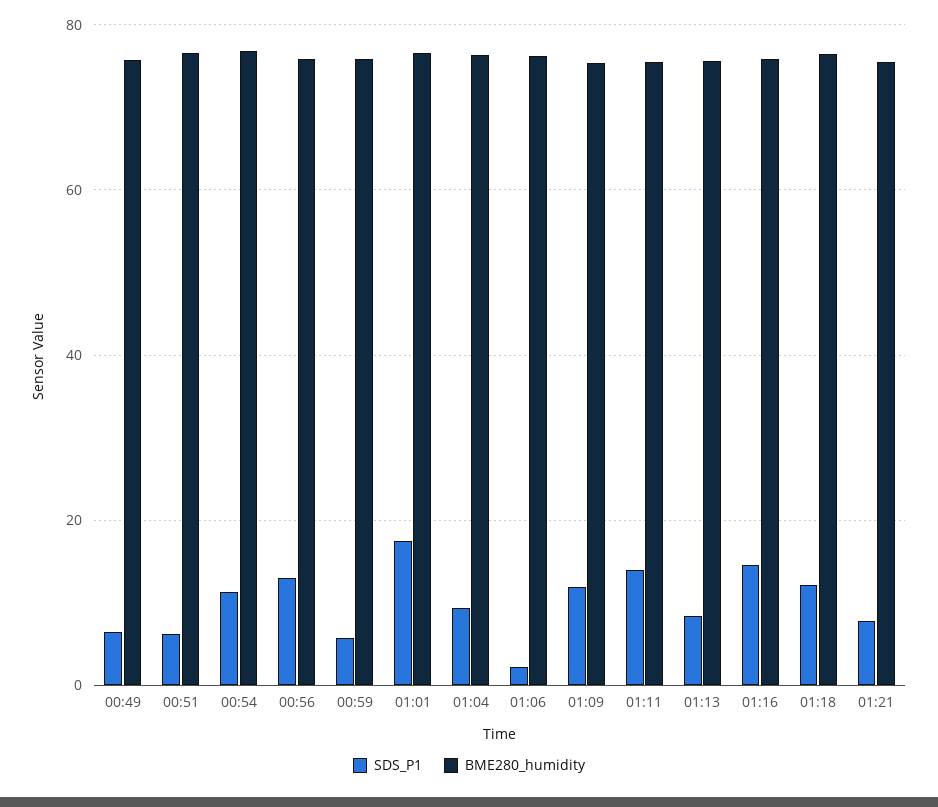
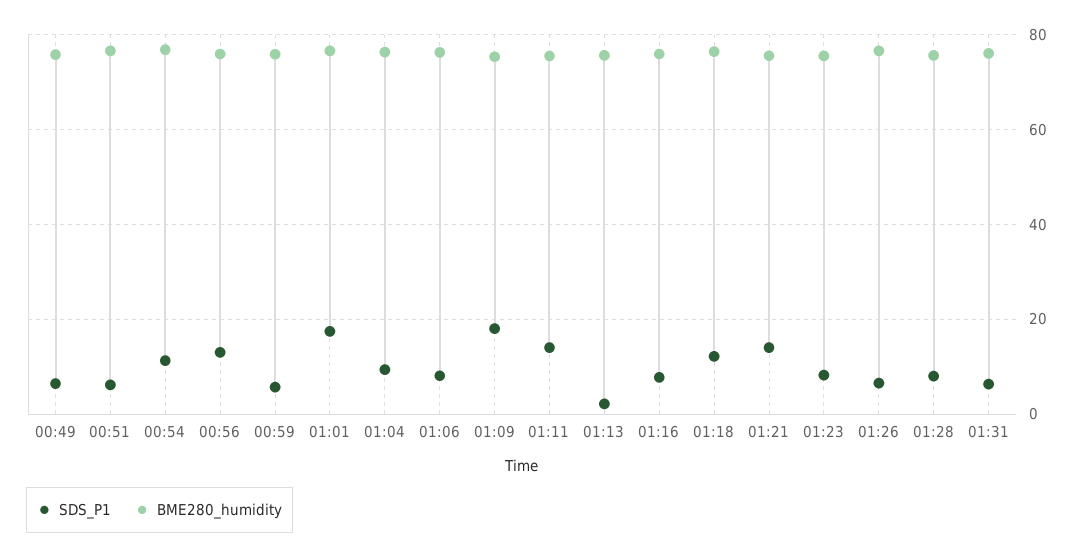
SDS_P1, 01:06: 2 -> 8
SDS_P1, 01:09: 12 -> 18
SDS_P1, 01:13: 8 -> 2
SDS_P1, 01:16: 14 -> 8
SDS_P1, 01:21: 8 -> 14
SDS_P1, 01:23: none -> 8
BME280_humidity, 01:23: none -> 76
SDS_P1, 01:26: none -> 6
BME280_humidity, 01:26: none -> 76
SDS_P1, 01:28: none -> 8
BME280_humidity, 01:28: none -> 76
SDS_P1, 01:31: none -> 6
BME280_humidity, 01:31: none -> 76

